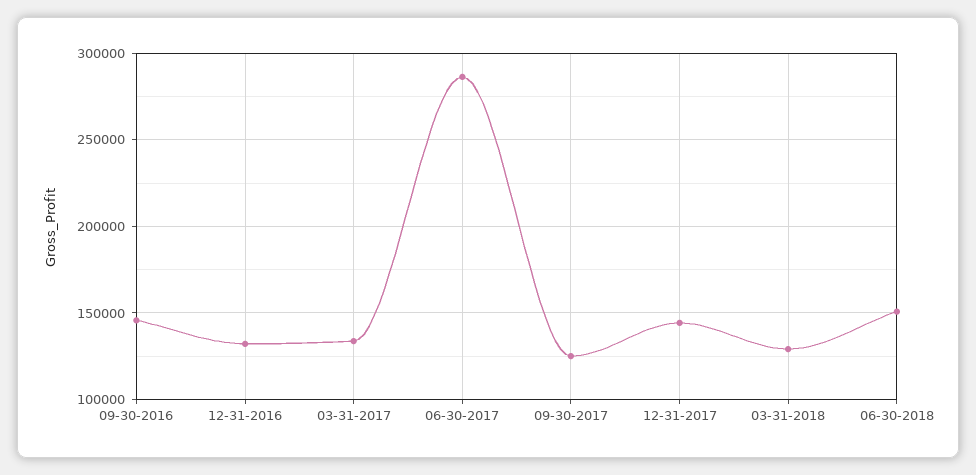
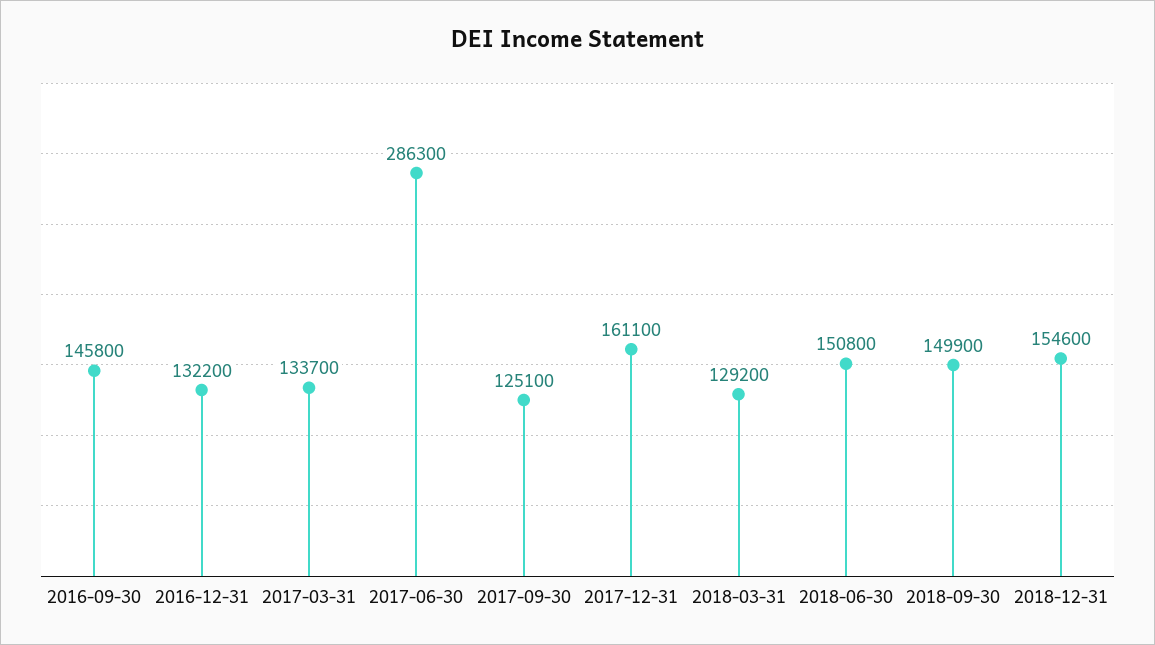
12-31-2017: 145000 -> 161100
2018-09-30: none -> 149900
2018-12-31: none -> 154600

